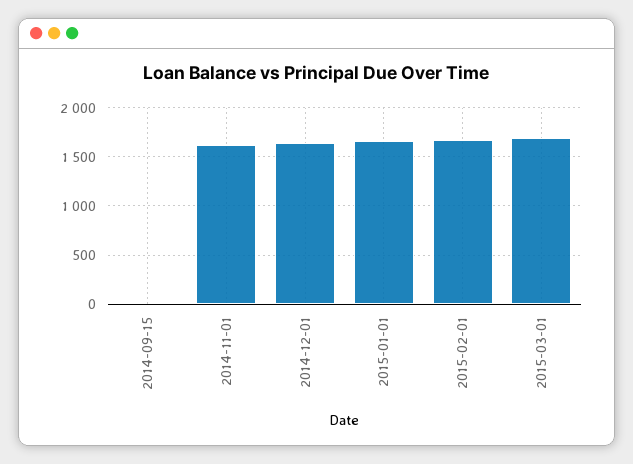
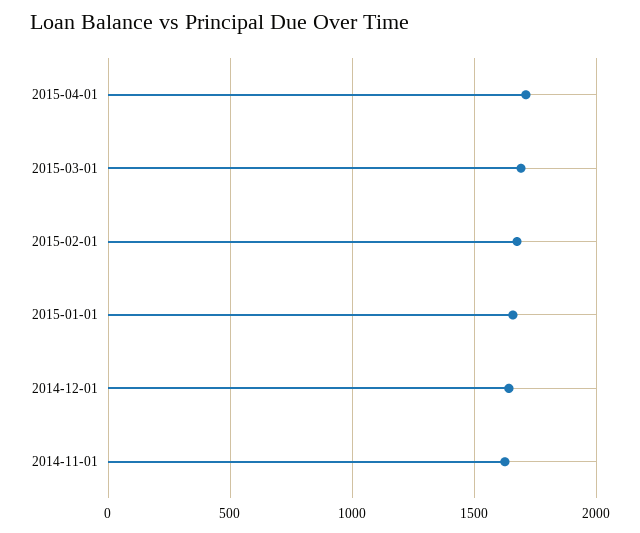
2014-09-15: 0 -> none
2015-04-01: none -> 1700

